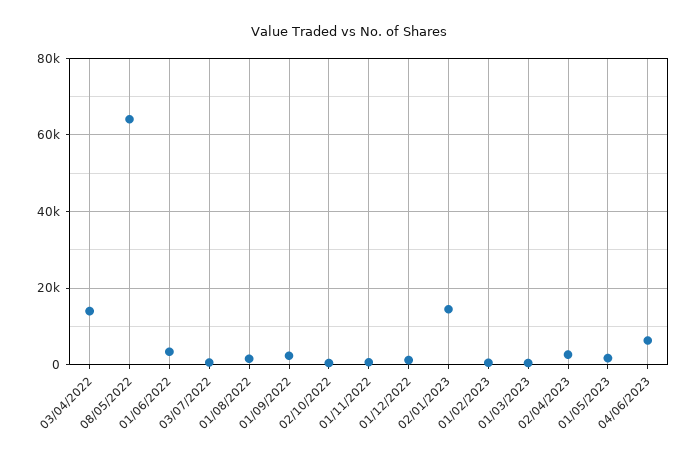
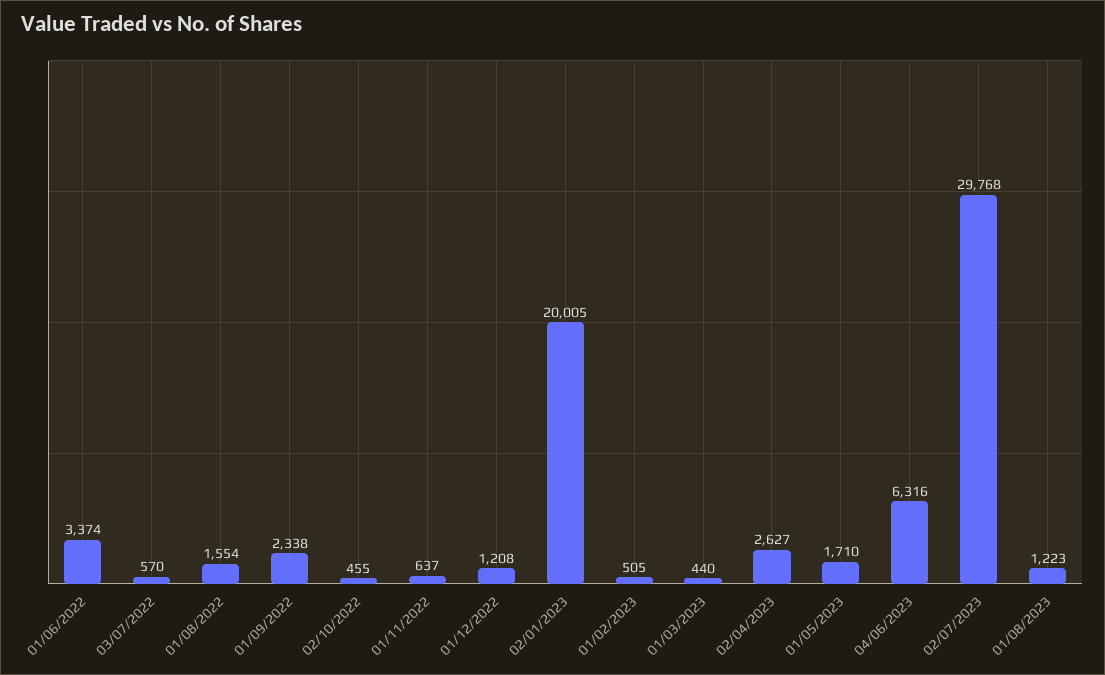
03/04/2022: 14000 -> none
08/05/2022: 64000 -> none
02/01/2023: 14000 -> 20005
02/07/2023: none -> 29768
01/08/2023: none -> 1223

